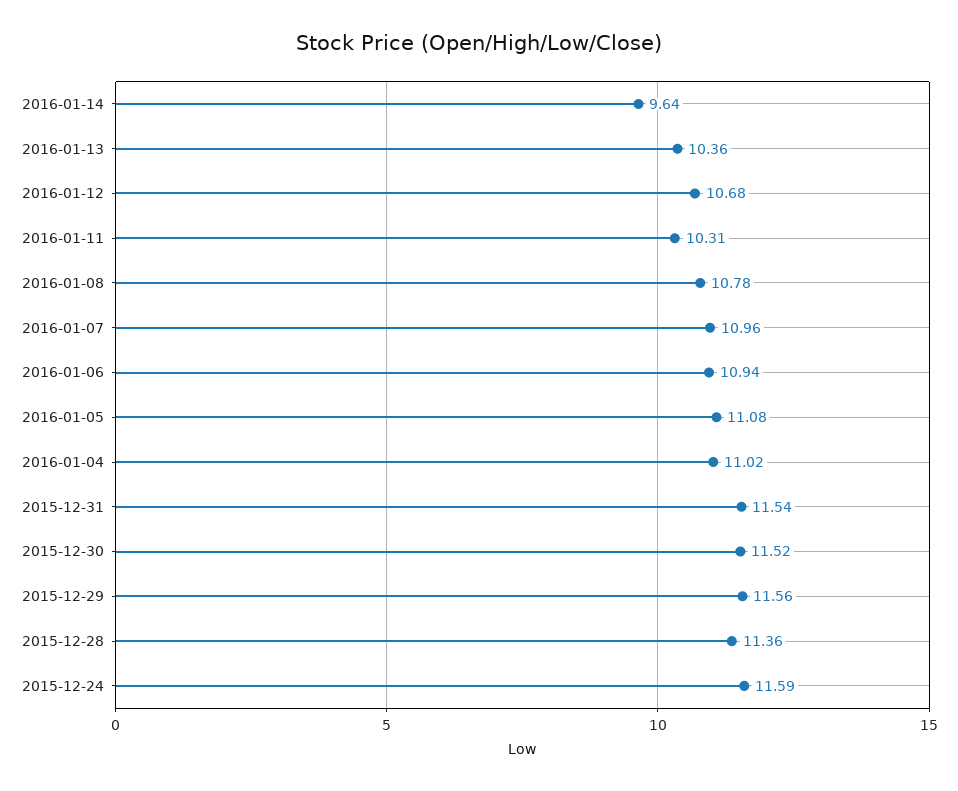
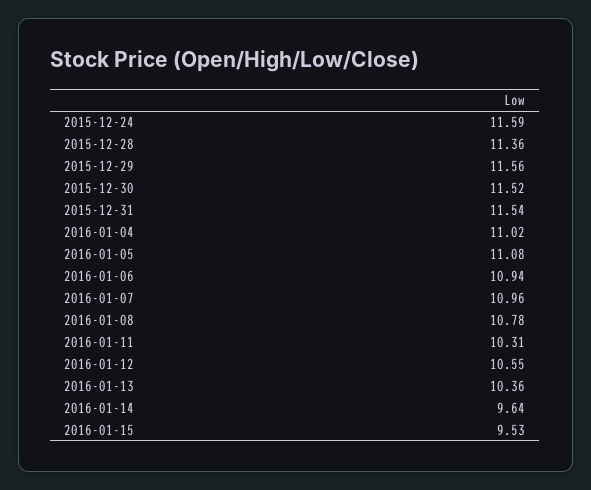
2016-01-12: 10.68 -> 10.55
2016-01-15: none -> 9.53

